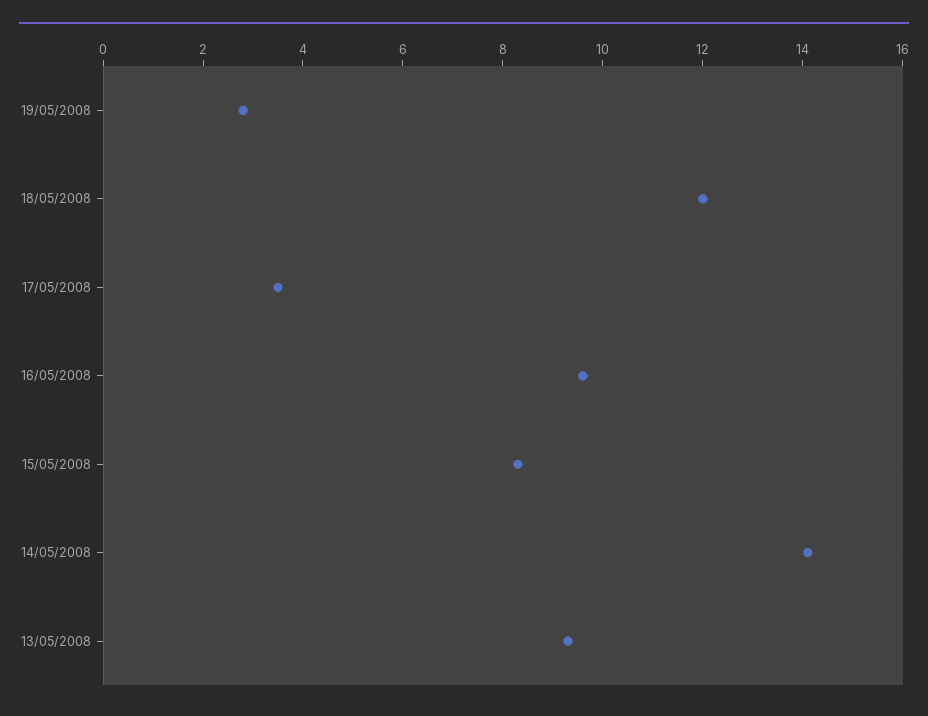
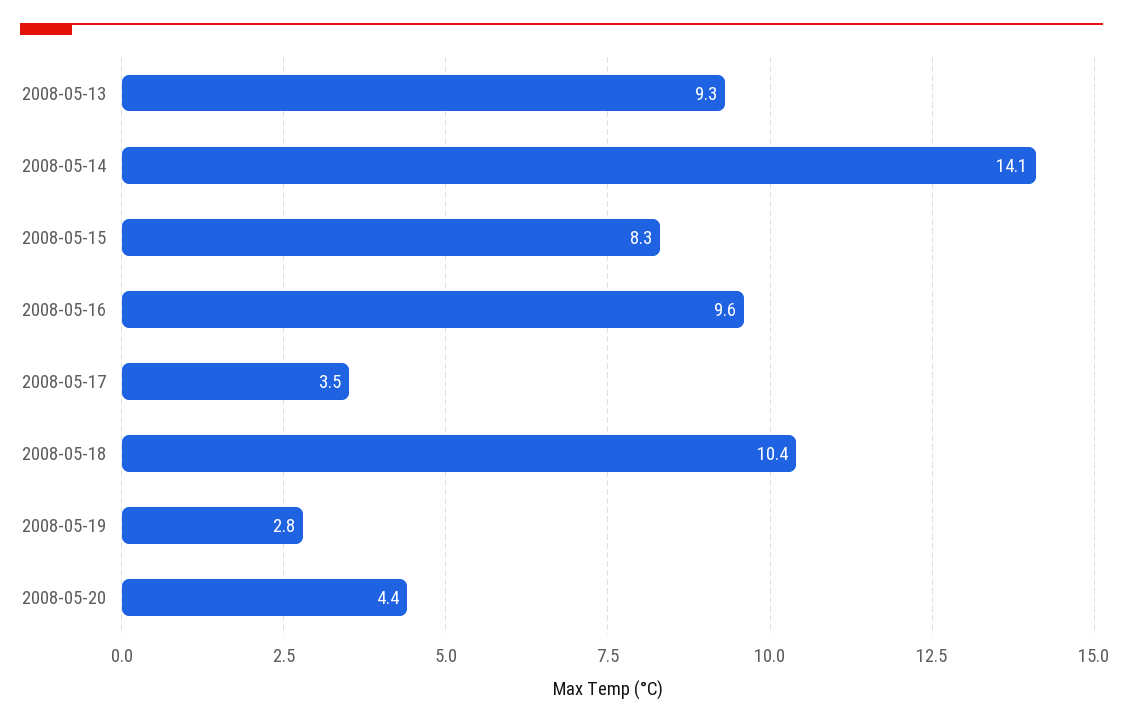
18/05/2008: 12 -> 10.4
2008-05-20: none -> 4.4

